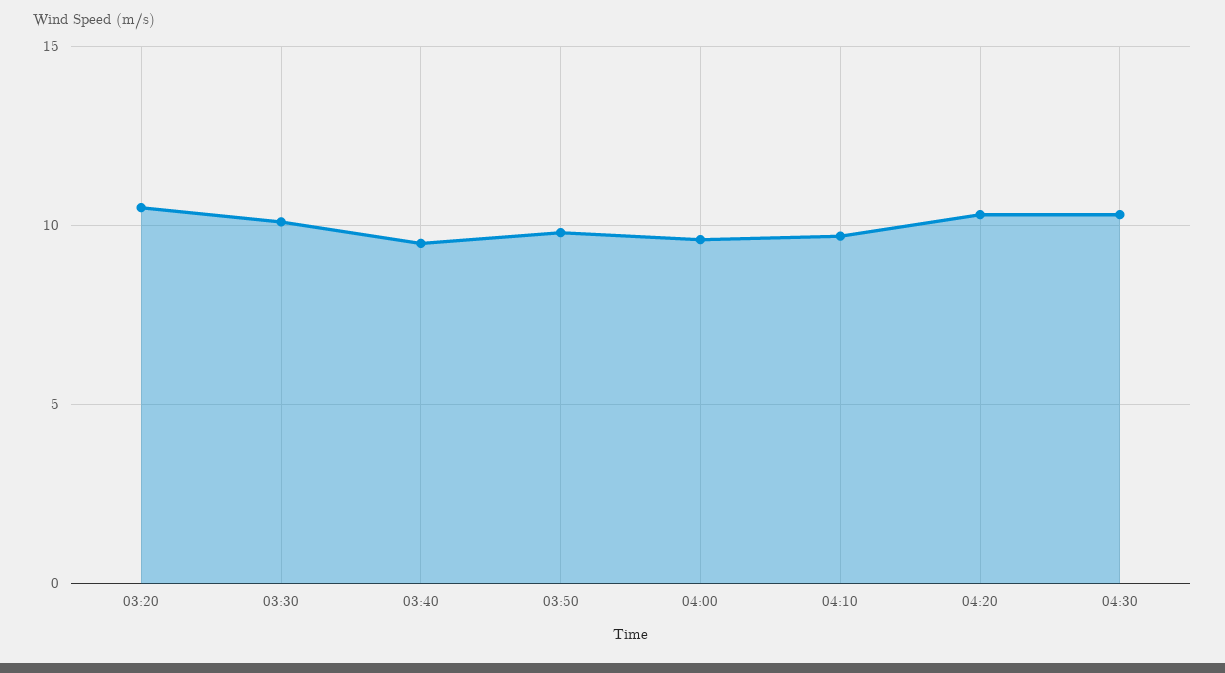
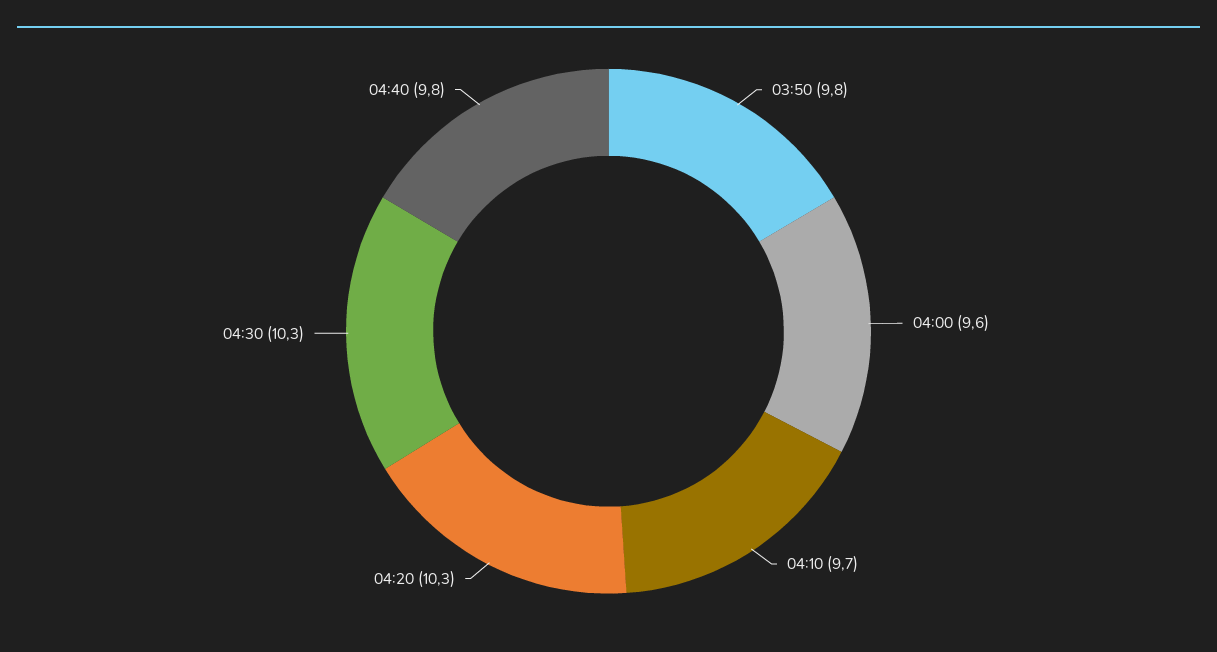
03:20: 10.5 -> none
03:30: 10 -> none
03:40: 9.5 -> none
04:40: none -> 9.8

